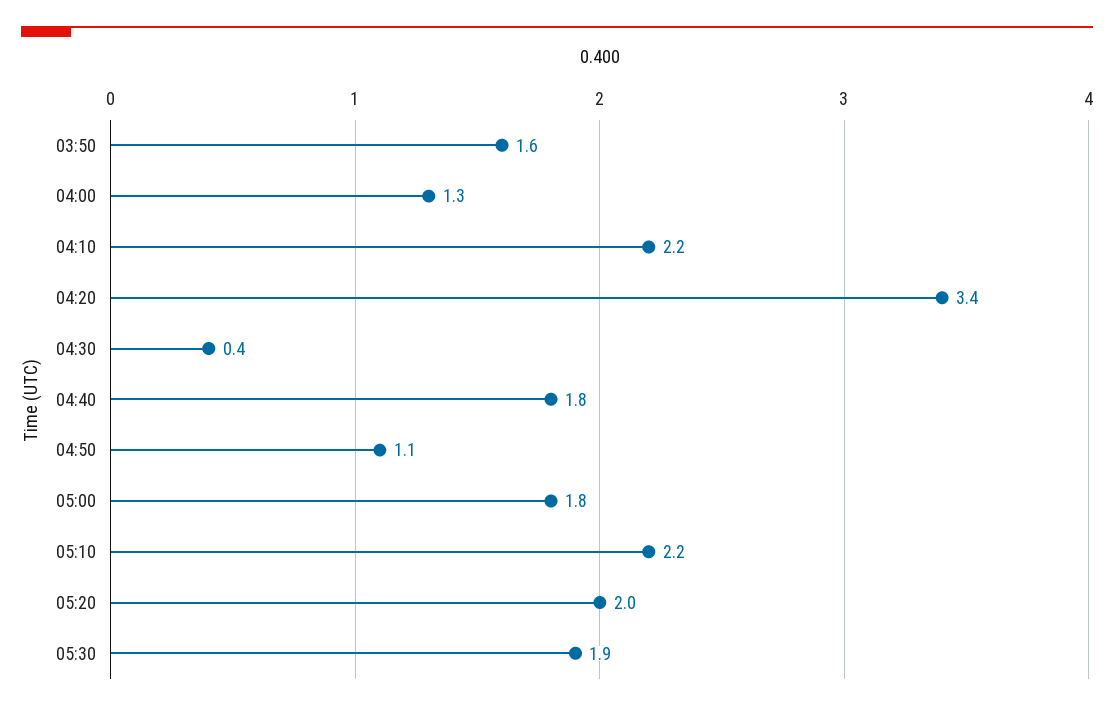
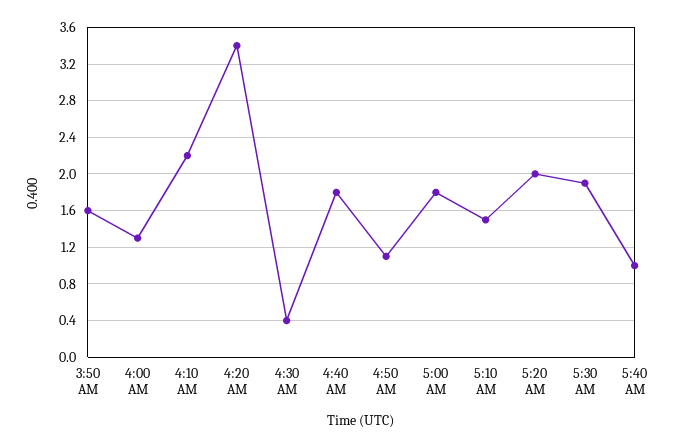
05:10: 2.2 -> 1.5
5:40 AM: none -> 1

